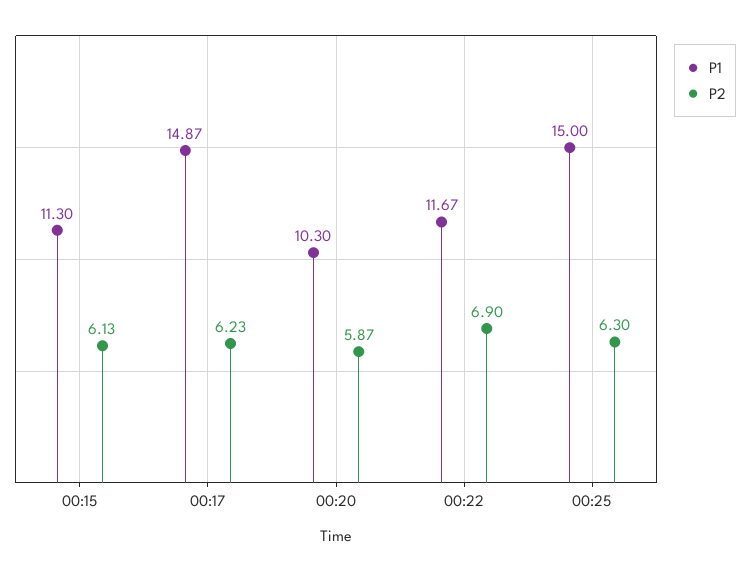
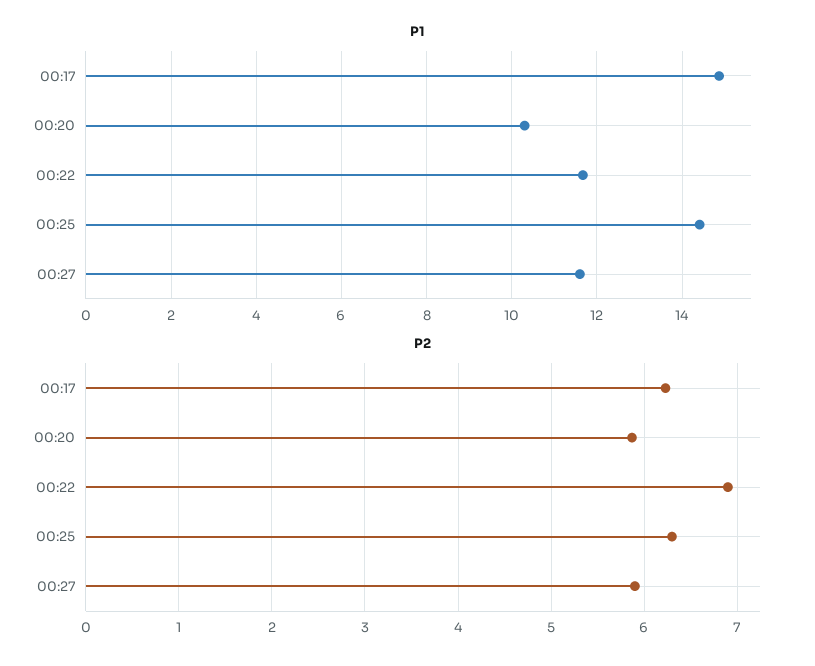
P1, 00:15: 11.3 -> none
P2, 00:15: 6.13 -> none
P1, 00:25: 15 -> 14.4
P1, 00:27: none -> 11.6
P2, 00:27: none -> 5.9

